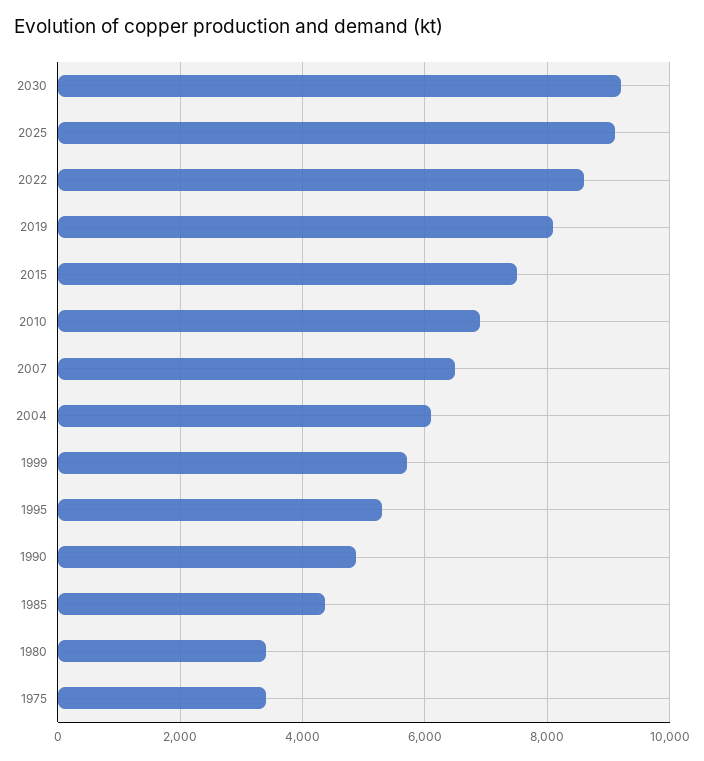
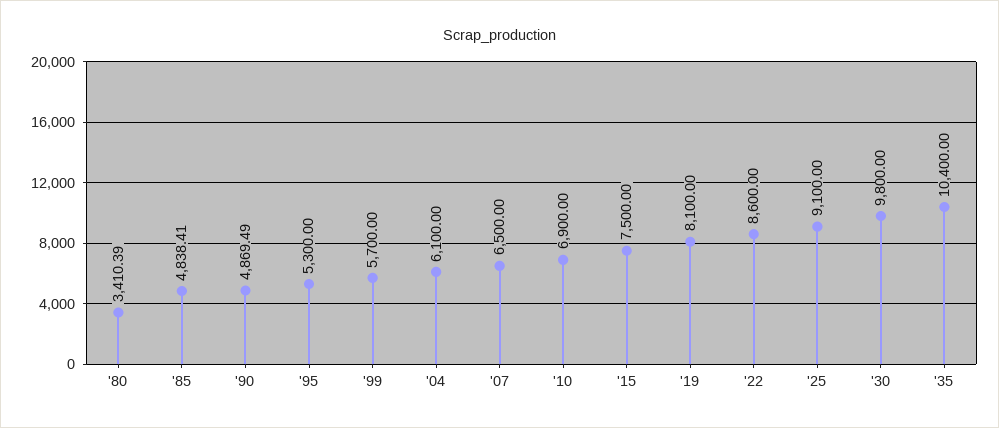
2030: 9200 -> 9800
1985: 4400 -> 4838.41
1975: 3400 -> none
'35: none -> 10400

